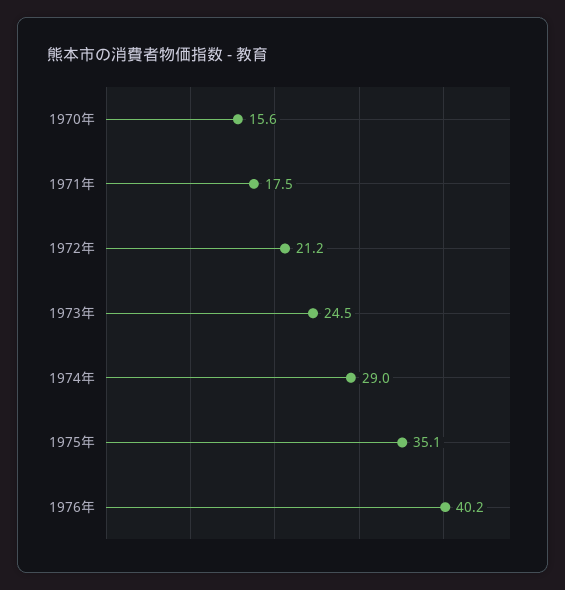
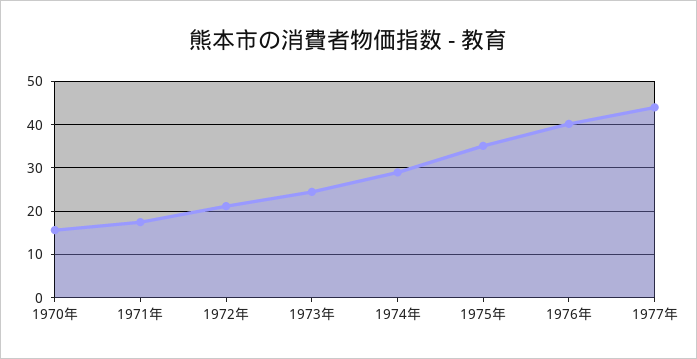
1977年: none -> 44

